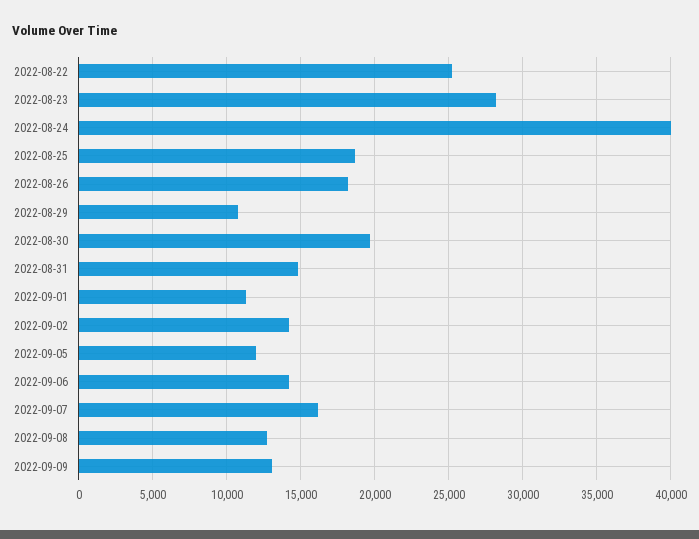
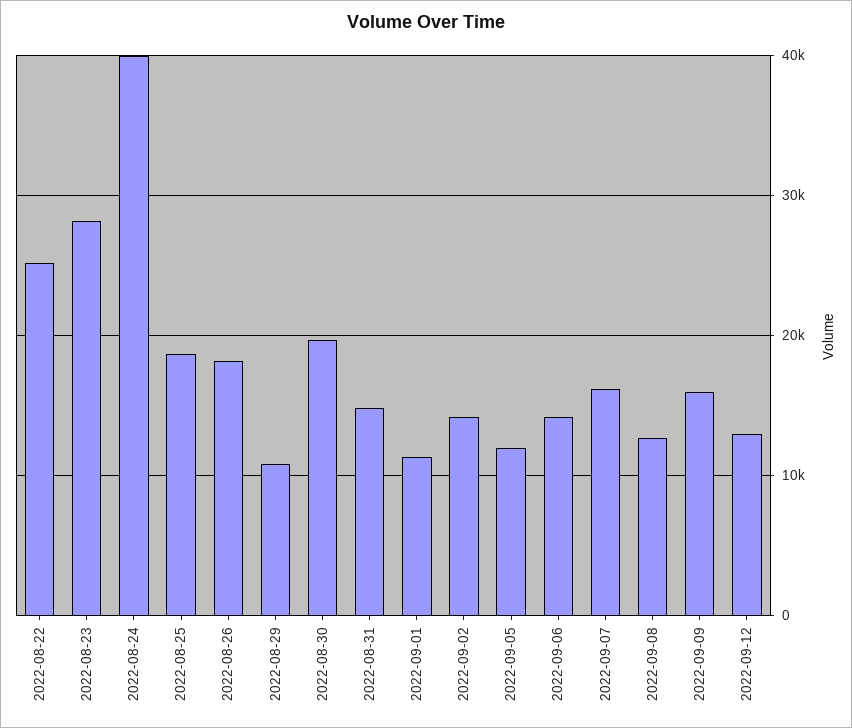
2022-09-09: 13000 -> 16000
2022-09-12: none -> 13000

